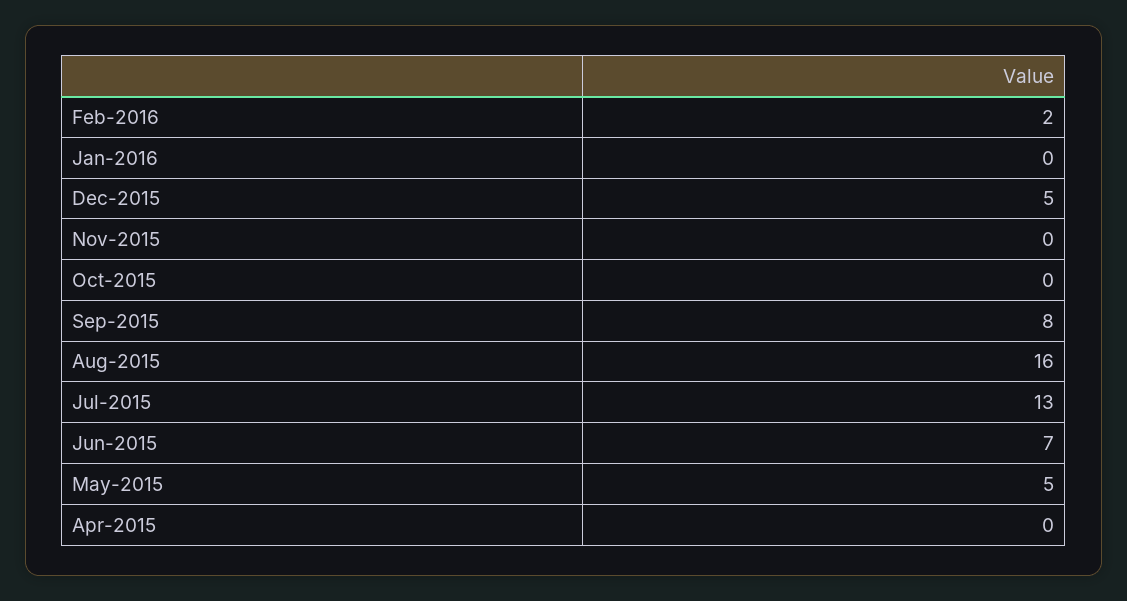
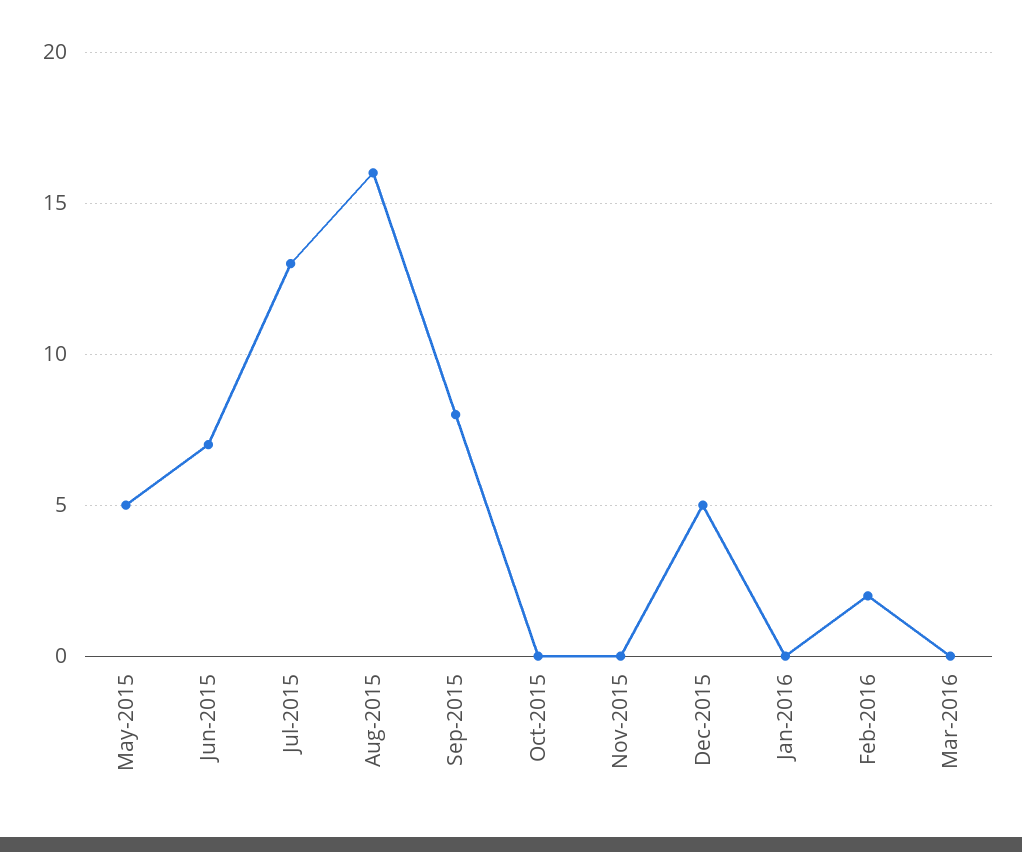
Apr-2015: 0 -> none
Mar-2016: none -> 0

